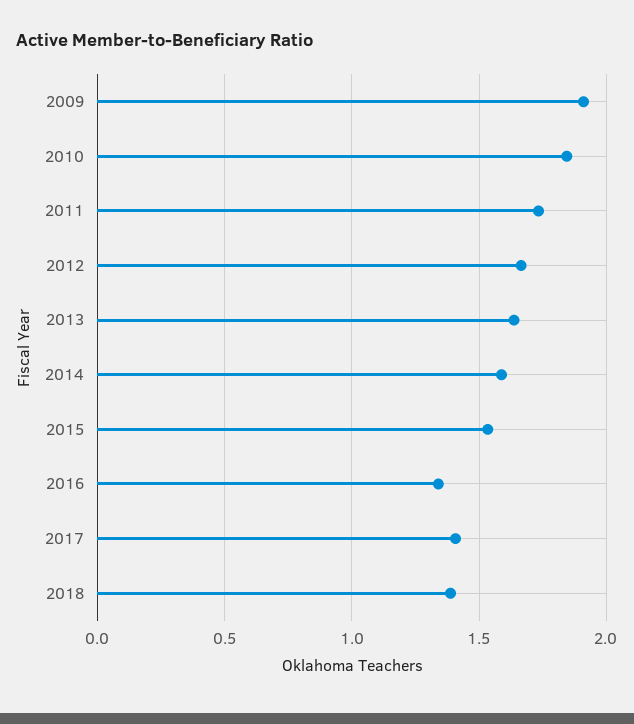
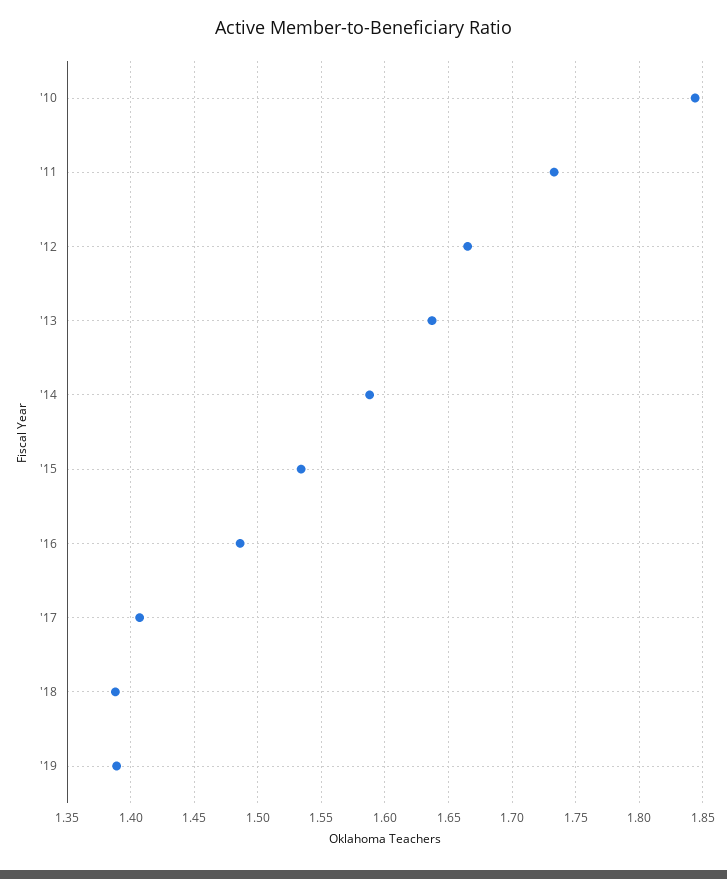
2009: 1.9 -> none
2016: 1.35 -> 1.485
'19: none -> 1.39

